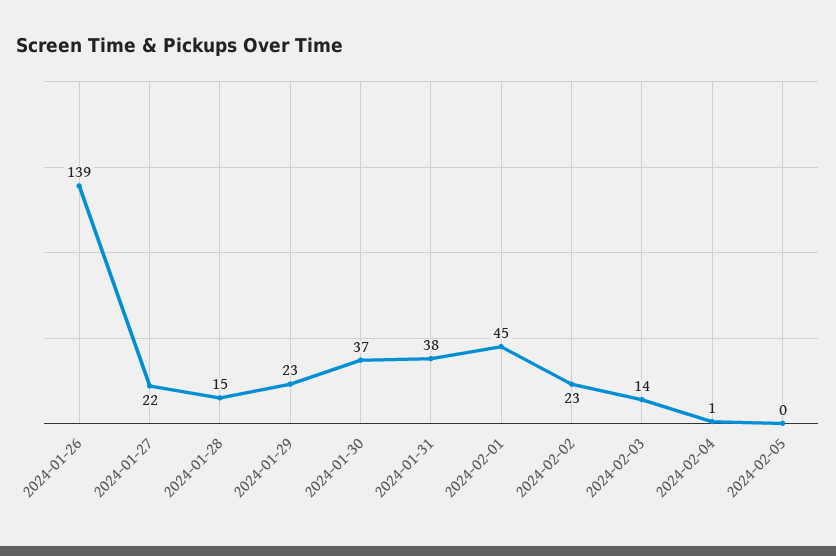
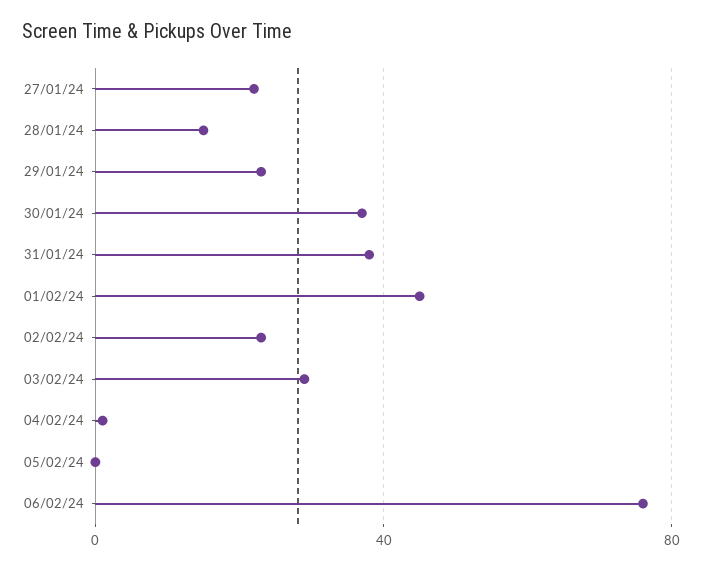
2024-01-26: 139 -> none
2024-02-03: 14 -> 30
06/02/24: none -> 75

